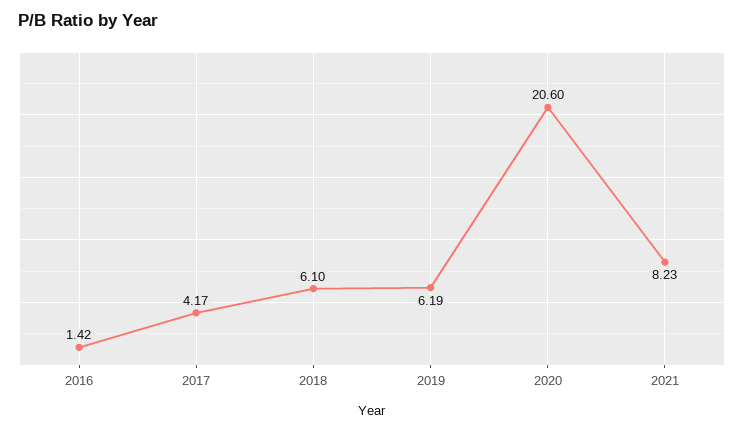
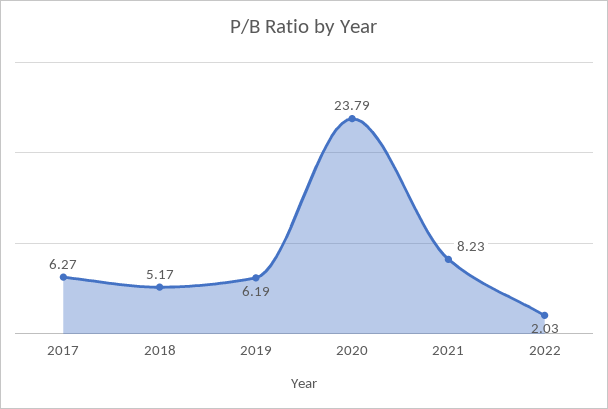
2016: 1.42 -> none
2017: 4.17 -> 6.27
2018: 6.1 -> 5.17
2020: 20.6 -> 23.79
2022: none -> 2.03

